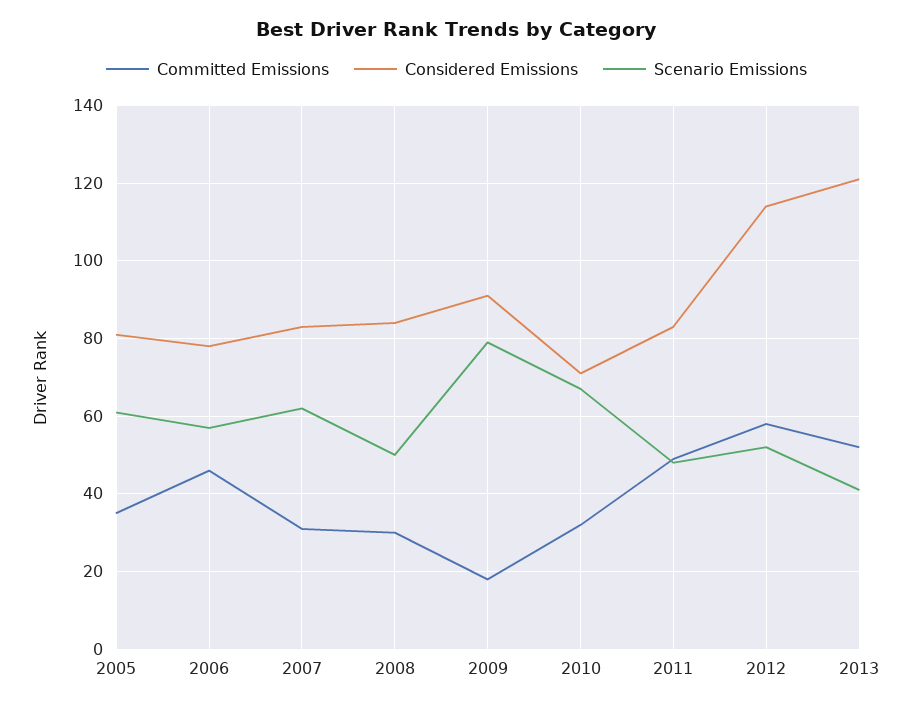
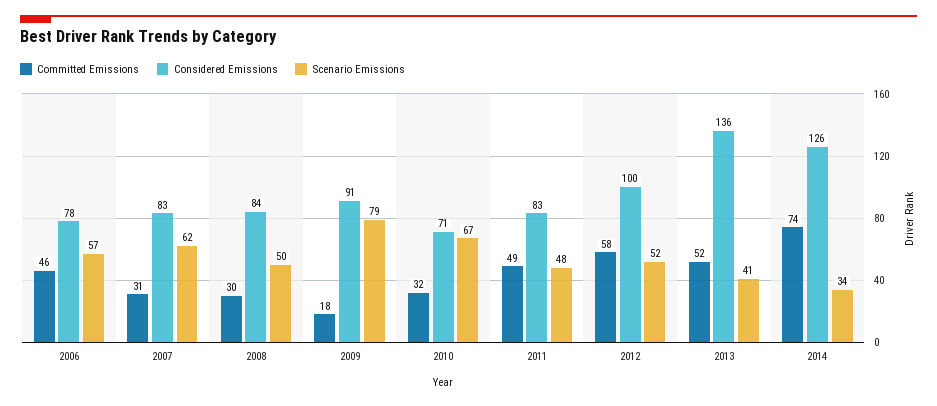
Committed Emissions, 2005: 35 -> none
Considered Emissions, 2005: 80 -> none
Scenario Emissions, 2005: 60 -> none
Considered Emissions, 2012: 115 -> 100
Considered Emissions, 2013: 120 -> 136
Committed Emissions, 2014: none -> 74
Considered Emissions, 2014: none -> 126
Scenario Emissions, 2014: none -> 34

